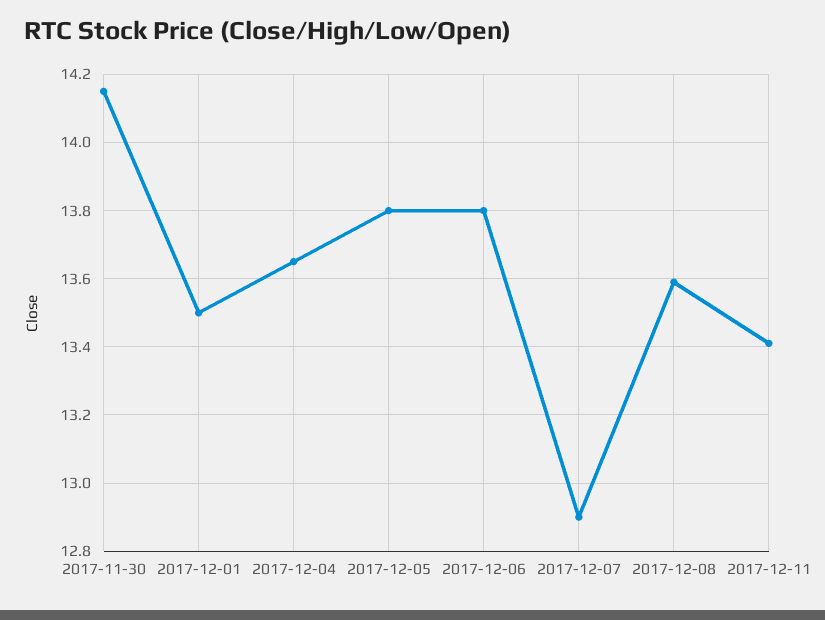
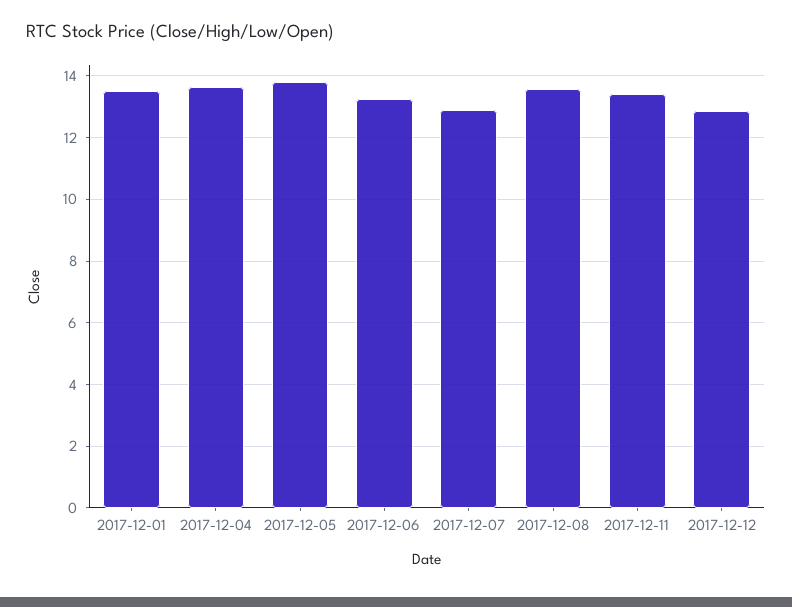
2017-11-30: 14.15 -> none
2017-12-06: 13.8 -> 13.2
2017-12-12: none -> 12.8

